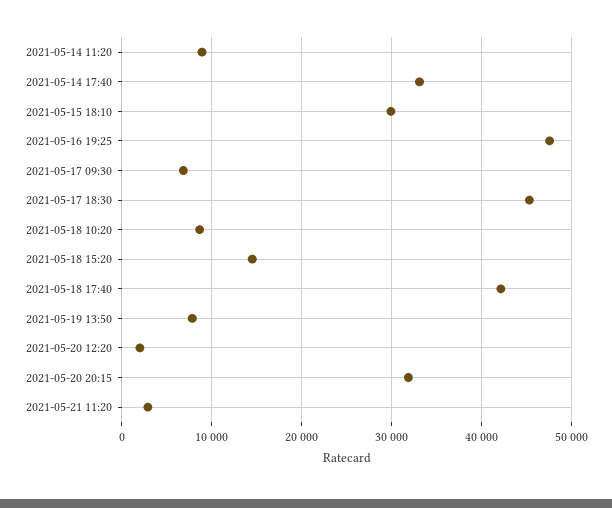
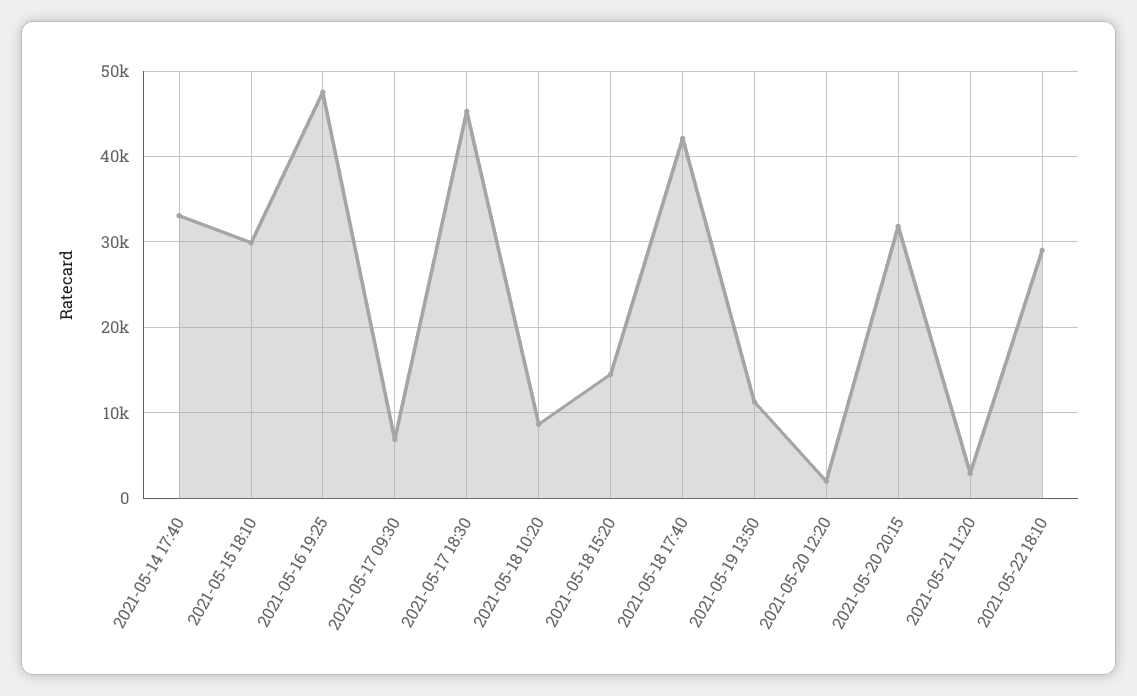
2021-05-14 11:20: 9000 -> none
2021-05-19 13:50: 8000 -> 11000
2021-05-22 18:10: none -> 29000

